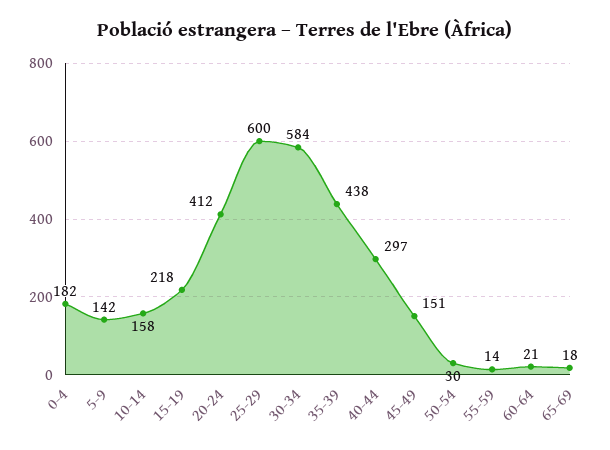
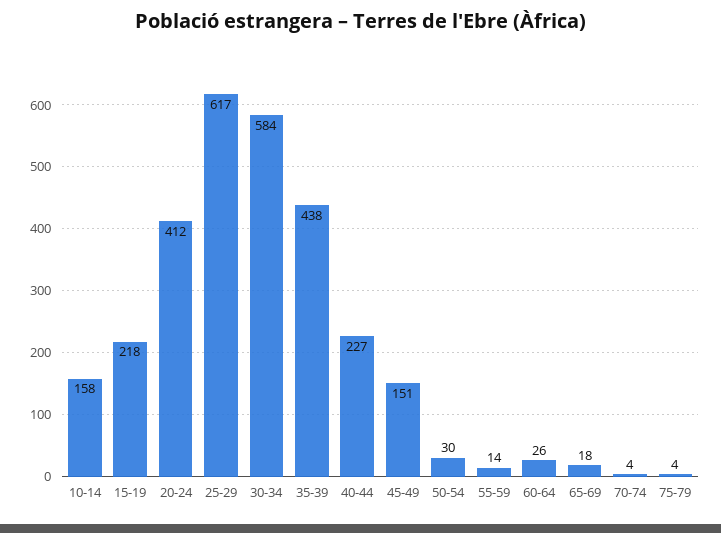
0-4: 182 -> none
5-9: 142 -> none
25-29: 600 -> 617
40-44: 297 -> 227
60-64: 21 -> 26
70-74: none -> 4
75-79: none -> 4

